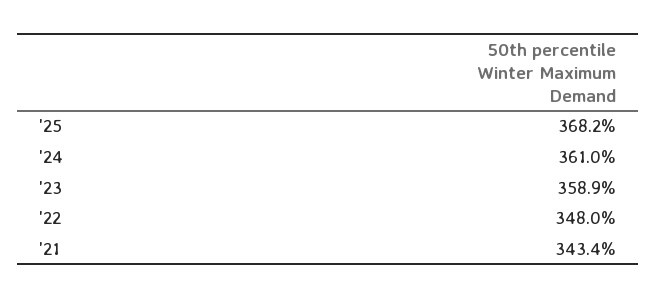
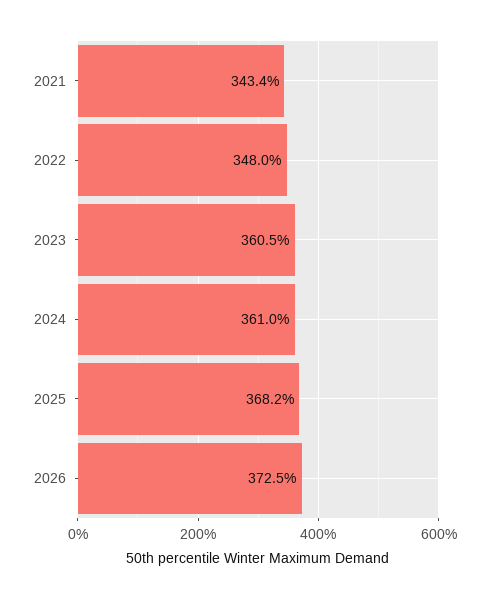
'23: 358.9 -> 360.5
2026: none -> 372.5

